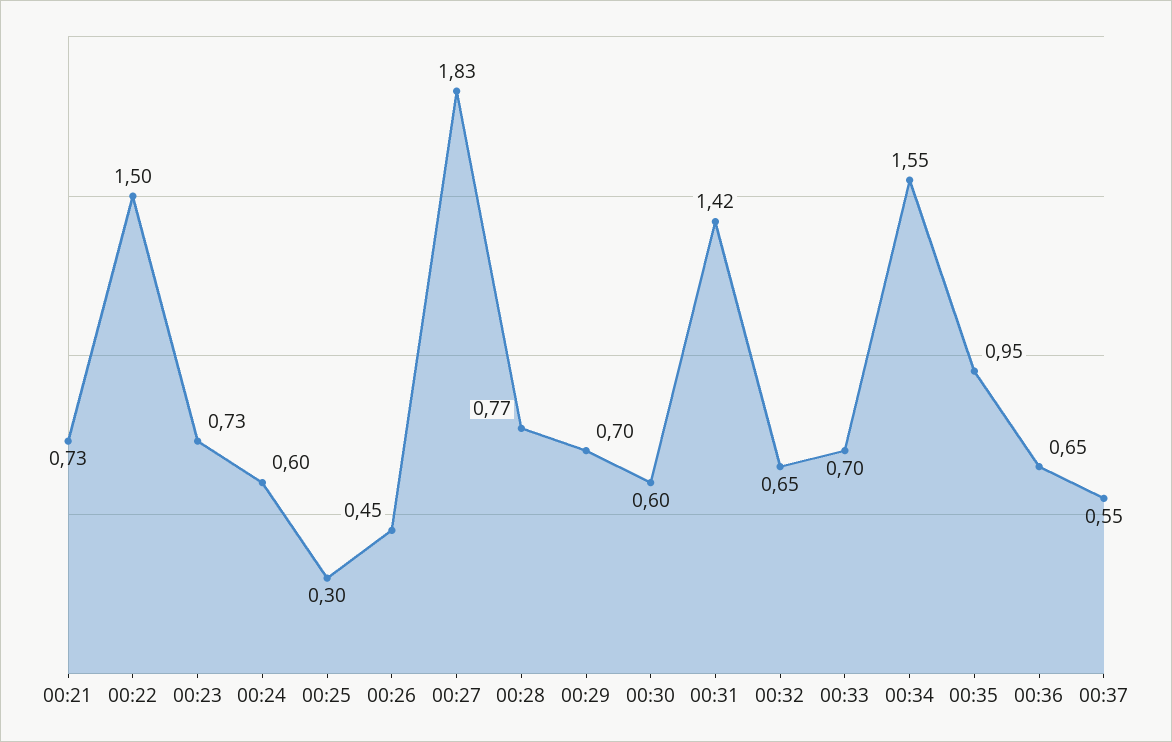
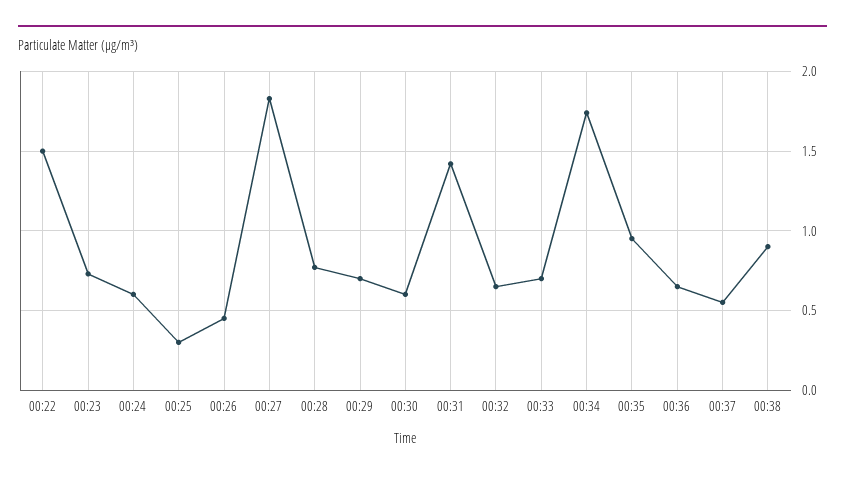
00:21: 0.73 -> none
00:34: 1.55 -> 1.75
00:38: none -> 0.9

